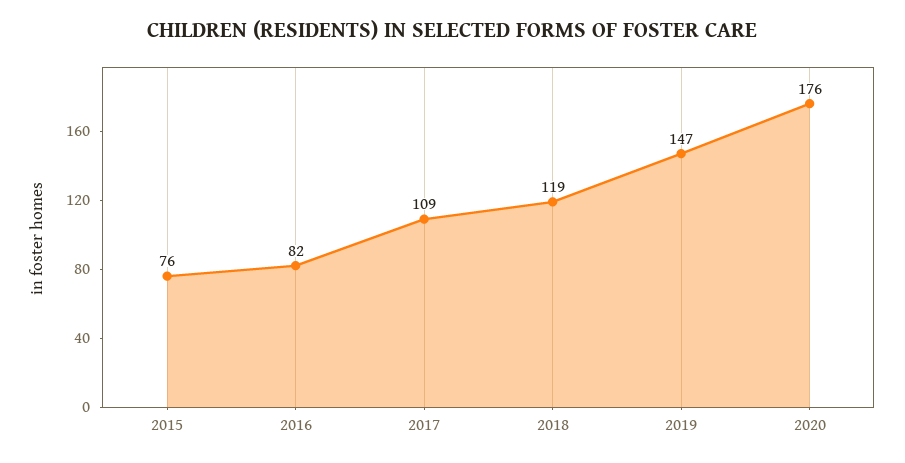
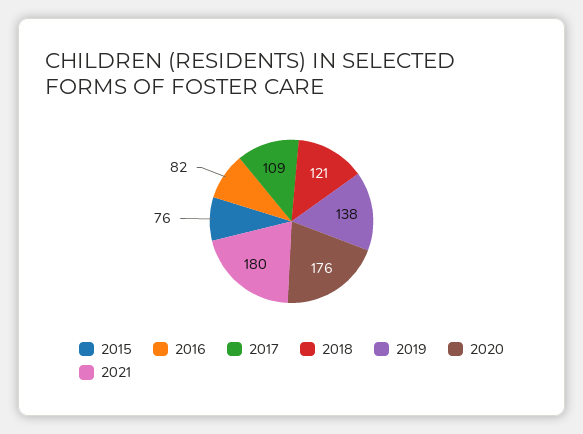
2018: 119 -> 121
2019: 147 -> 138
2021: none -> 180

